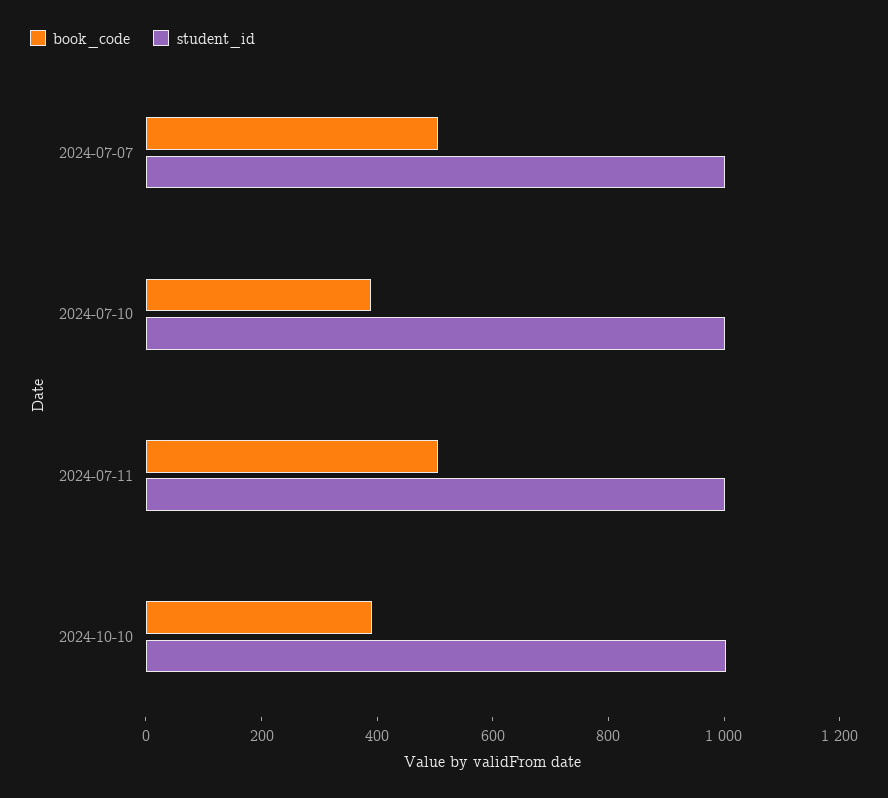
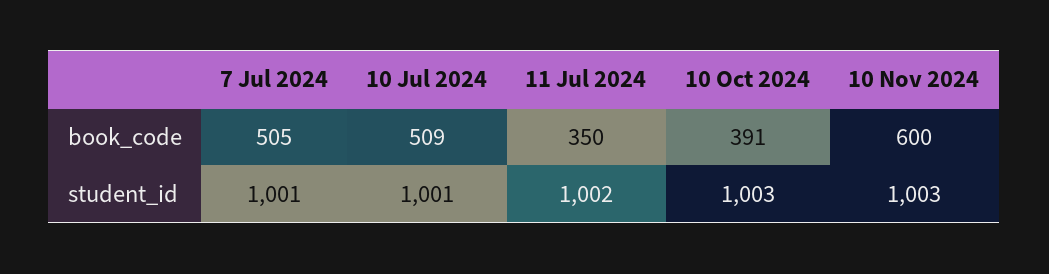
book_code, 2024-07-10: 400 -> 509
book_code, 2024-07-11: 500 -> 350
book_code, 10 Nov 2024: none -> 600
student_id, 10 Nov 2024: none -> 1003

